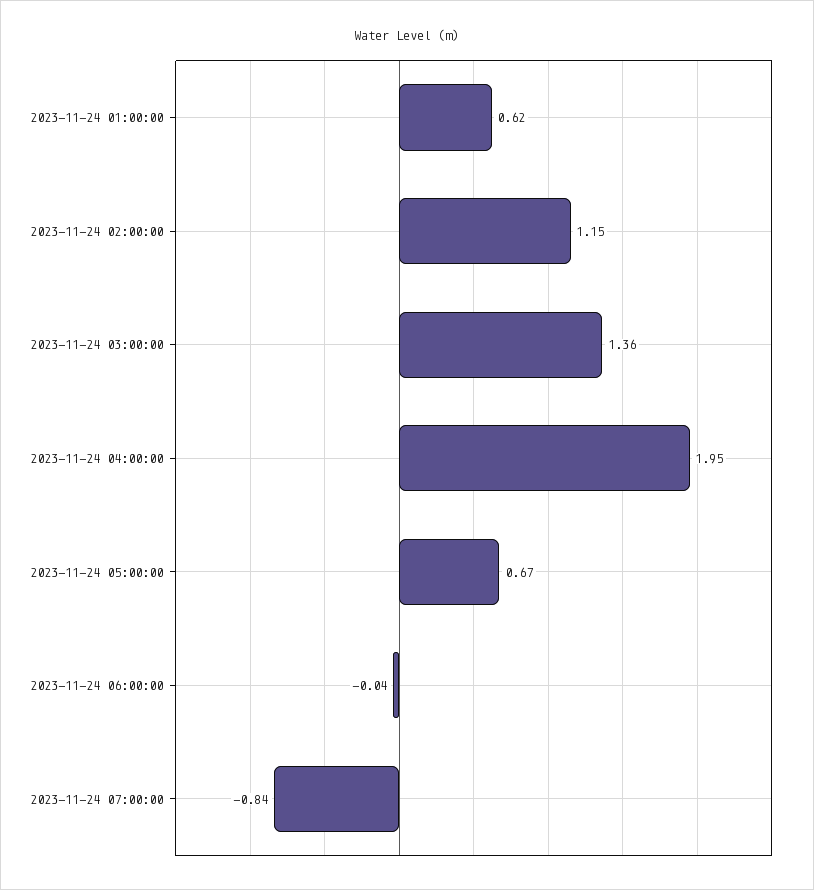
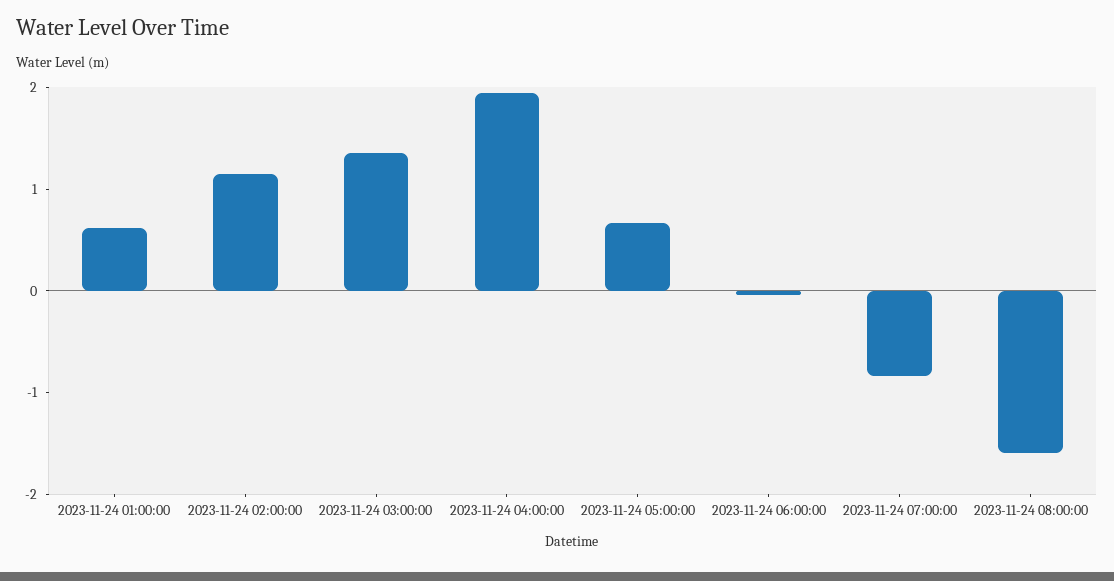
2023-11-24 08:00:00: none -> -1.6

